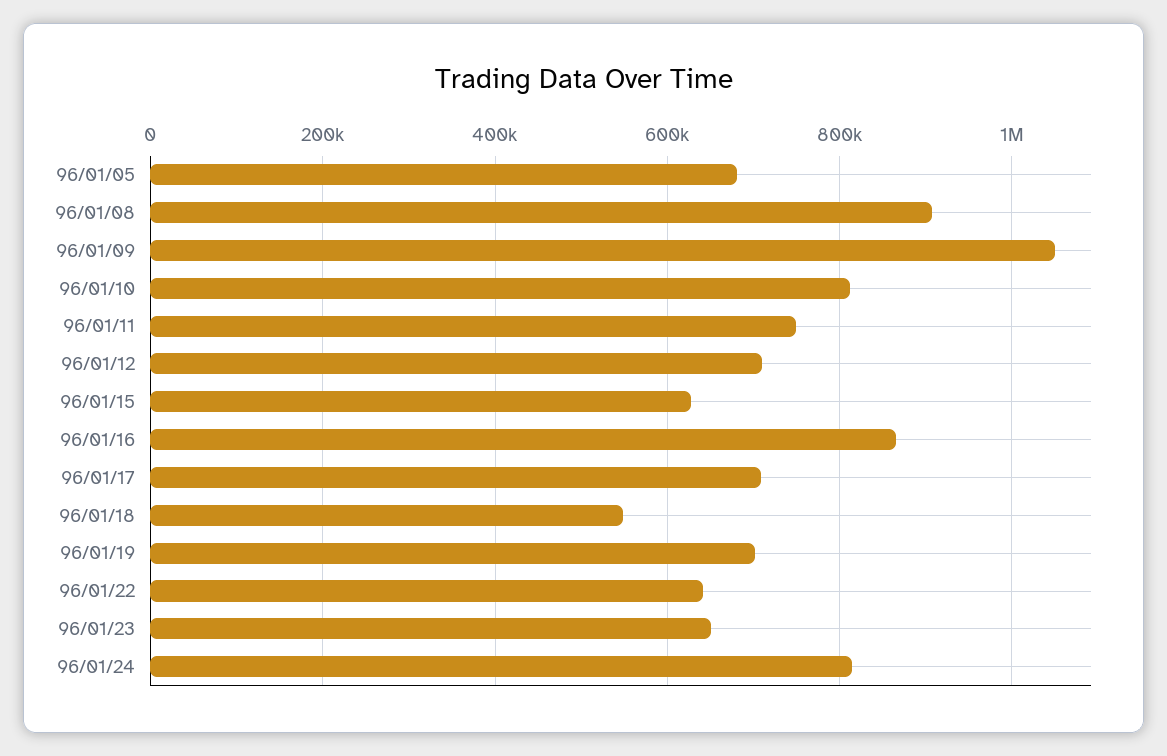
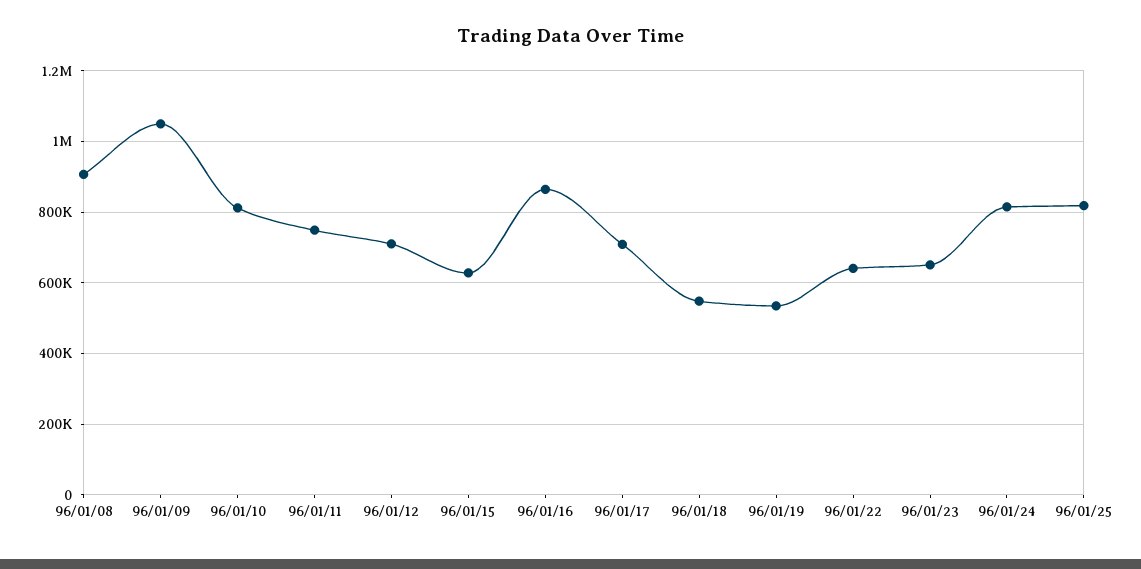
96/01/05: 680000 -> none
96/01/19: 700000 -> 540000
96/01/25: none -> 820000

